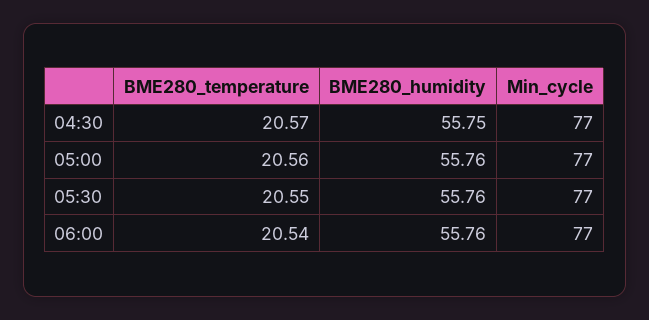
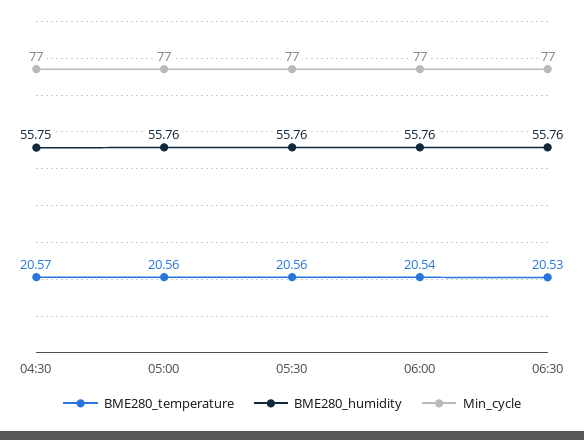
BME280_temperature, 05:30: 20.55 -> 20.56
BME280_temperature, 06:30: none -> 20.53
BME280_humidity, 06:30: none -> 55.76
Min_cycle, 06:30: none -> 77

